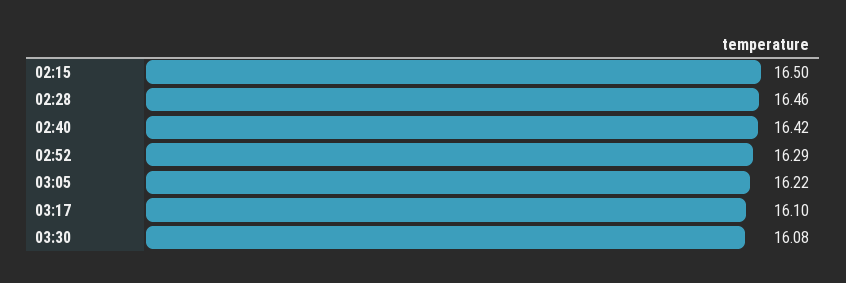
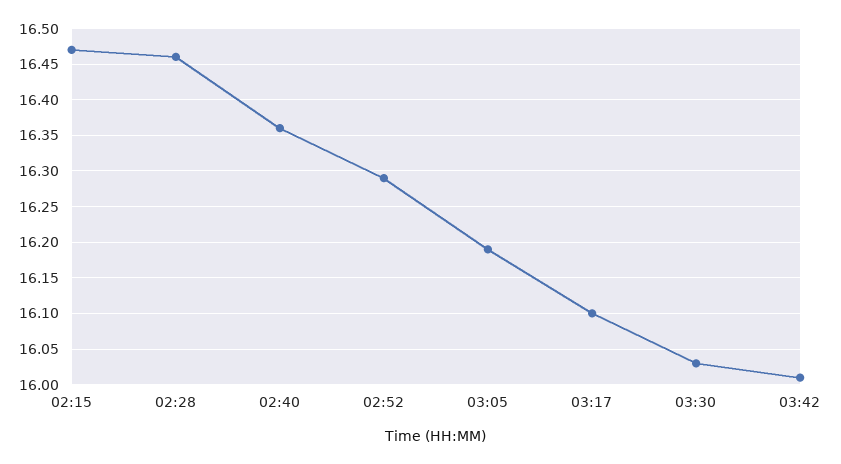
02:15: 16.5 -> 16.47
02:40: 16.42 -> 16.36
03:05: 16.22 -> 16.19
03:30: 16.08 -> 16.03
03:42: none -> 16.01

